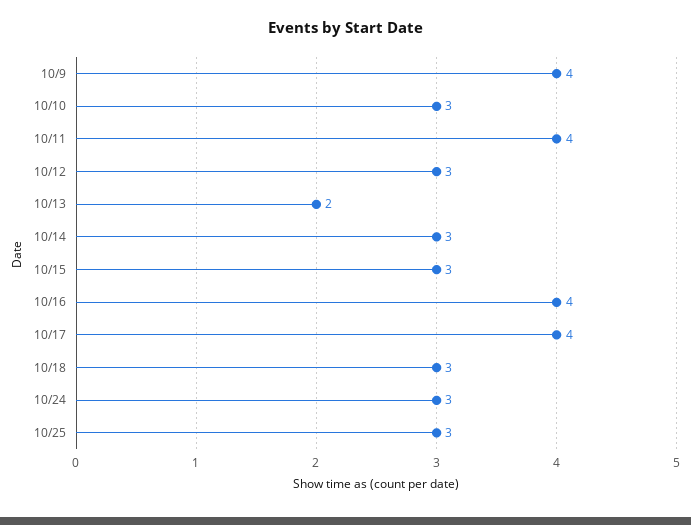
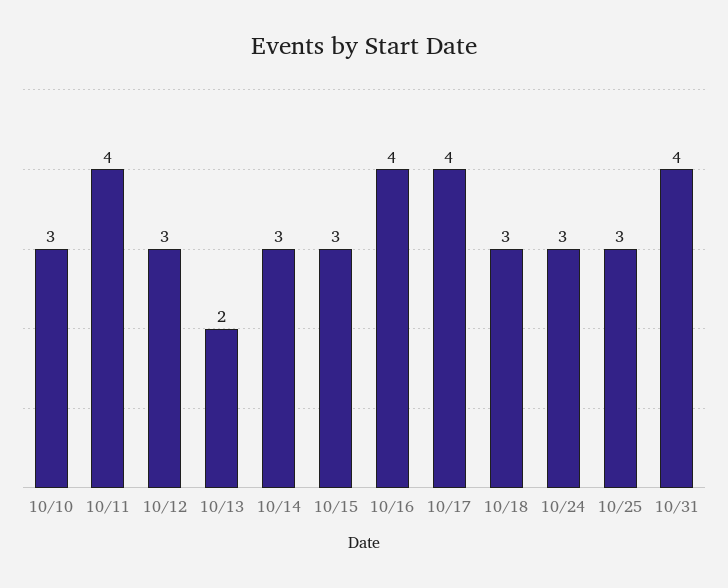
10/9: 4 -> none
10/31: none -> 4

